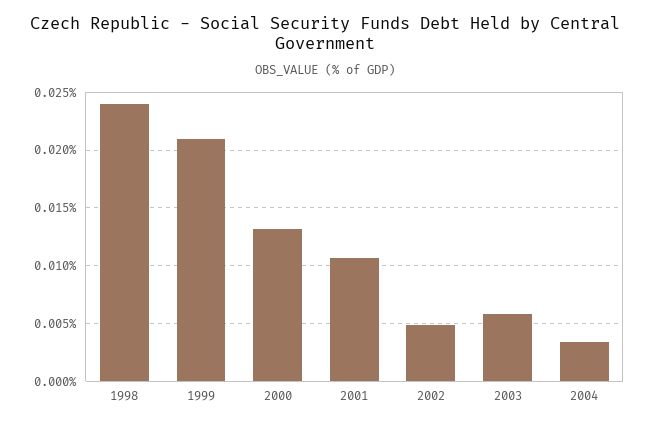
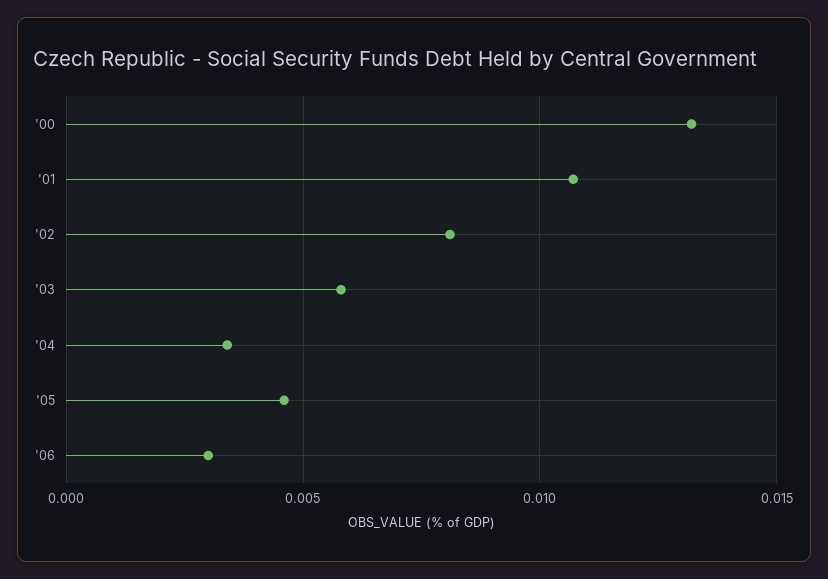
1998: 0.024 -> none
1999: 0.021 -> none
2002: 0.005 -> 0.008
'05: none -> 0.0045
'06: none -> 0.003

